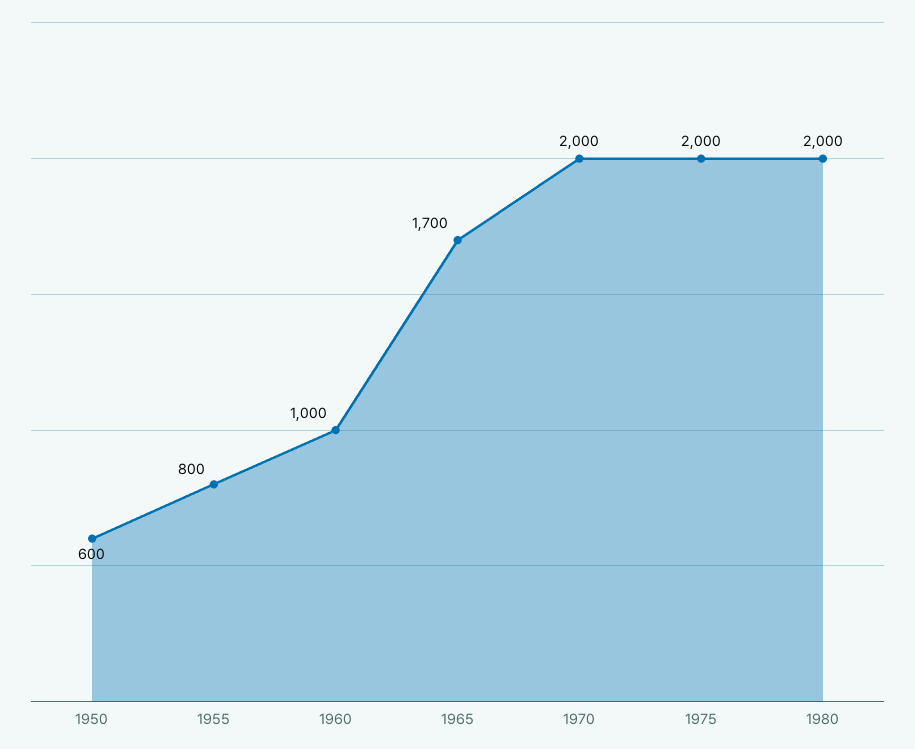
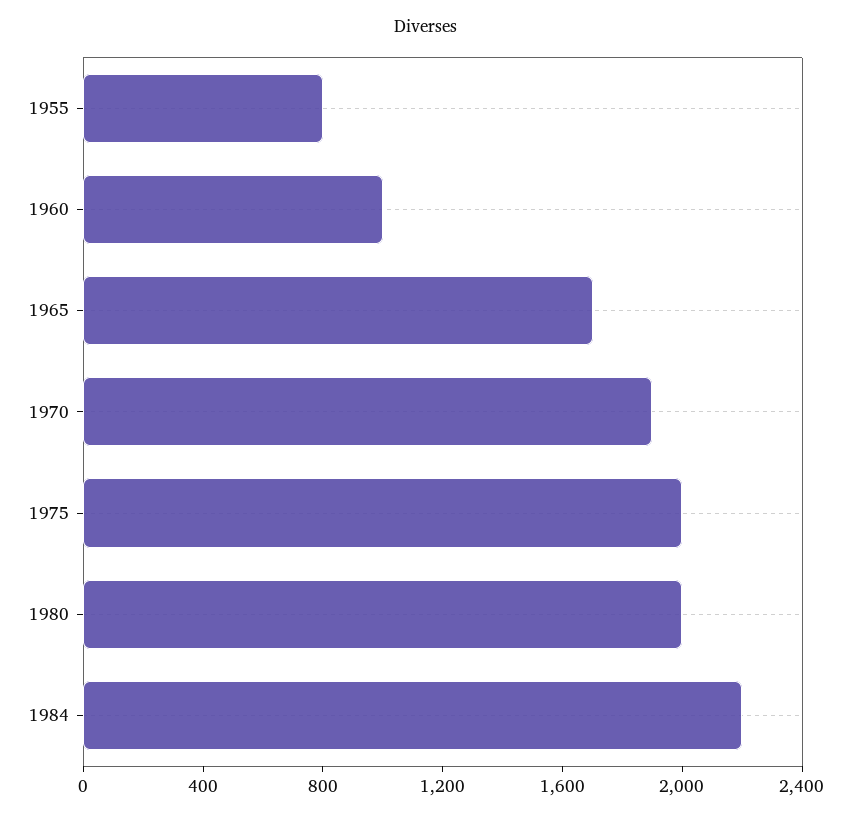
1950: 600 -> none
1970: 2000 -> 1900
1984: none -> 2200

